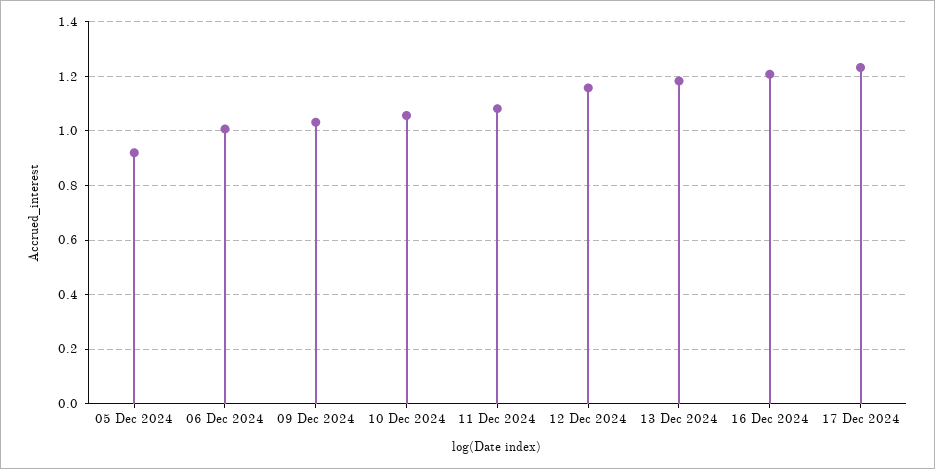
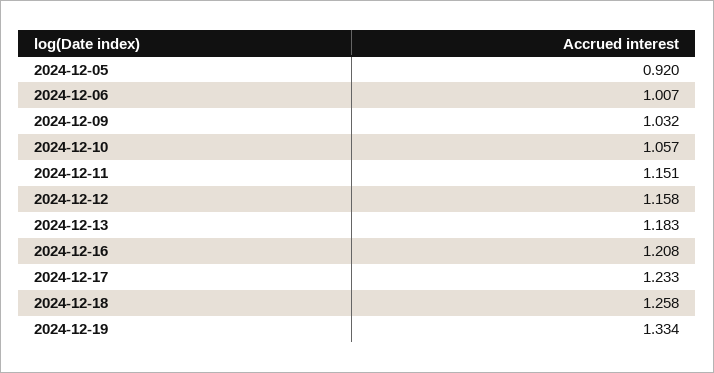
11 Dec 2024: 1.075 -> 1.151
2024-12-18: none -> 1.258
2024-12-19: none -> 1.334

